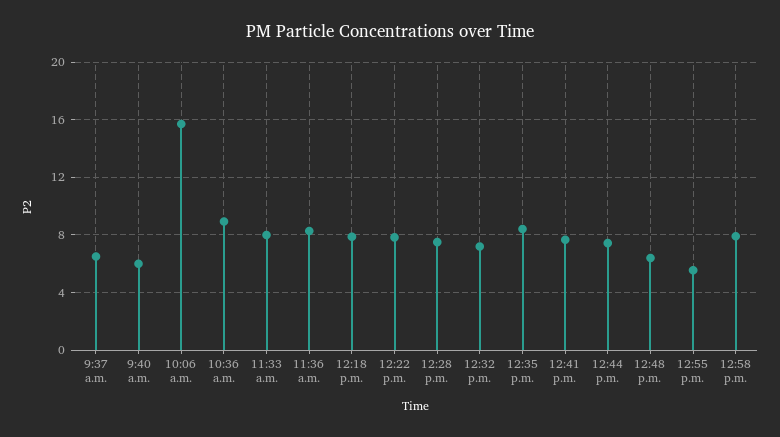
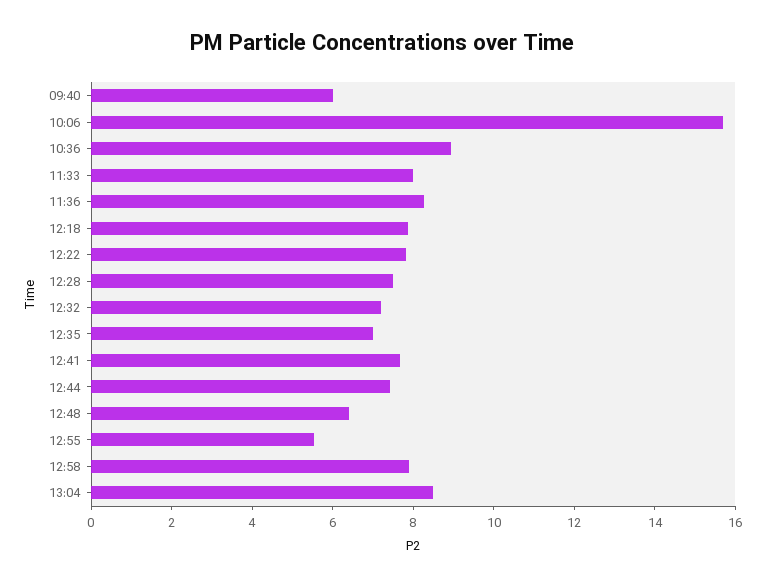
9:37 a.m.: 6.5 -> none
12:35 p.m.: 8.5 -> 7
13:04: none -> 8.5

